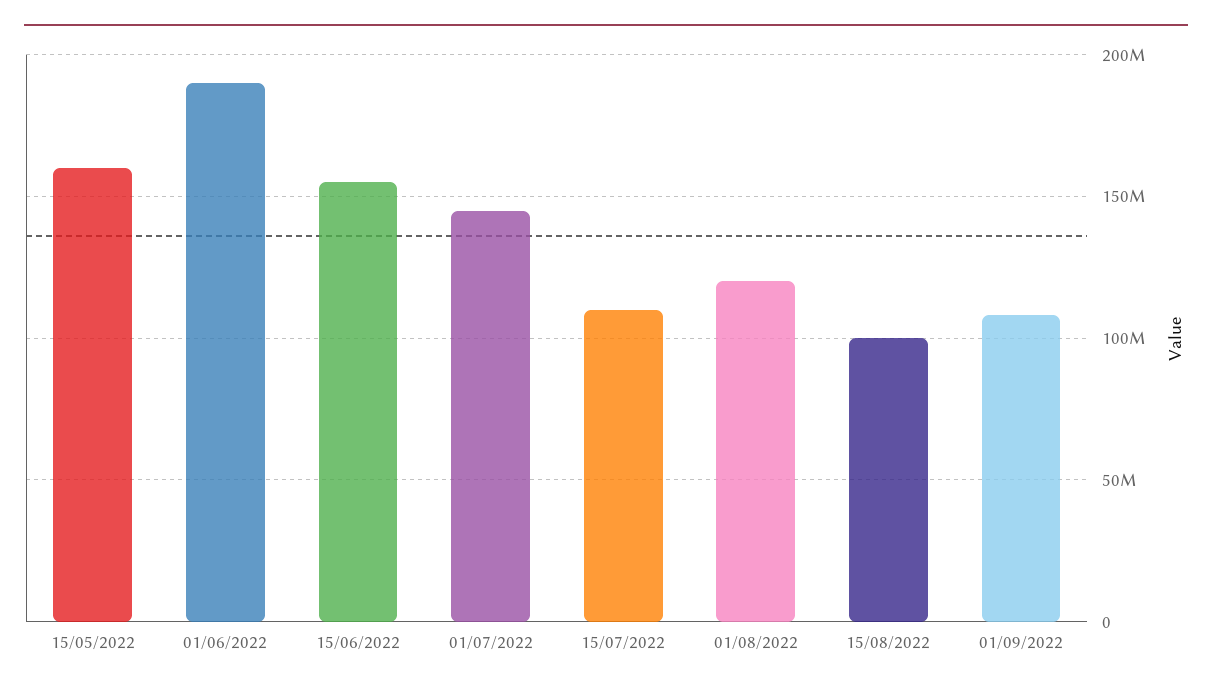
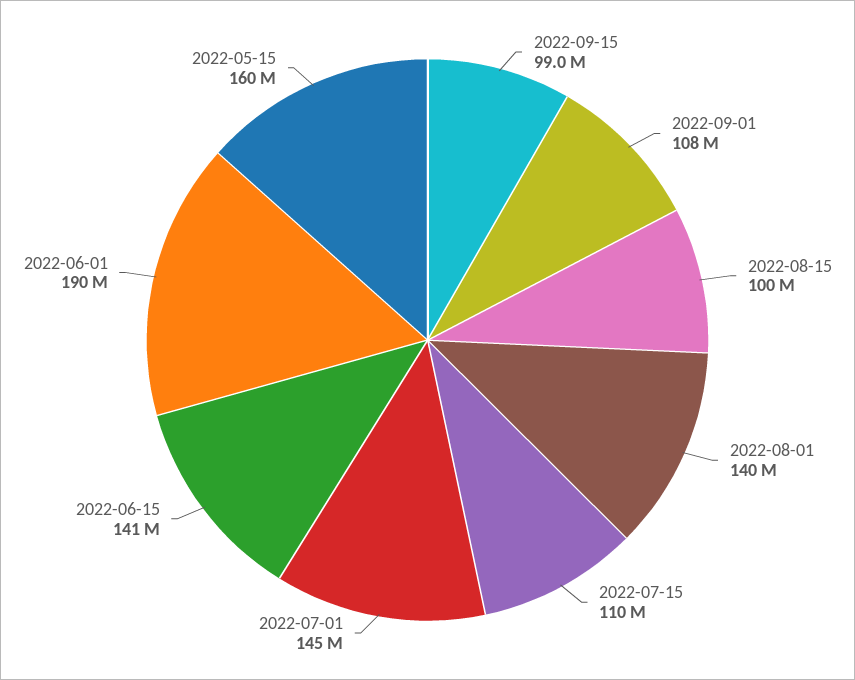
15/06/2022: 155000000 -> 141000000
01/08/2022: 120000000 -> 140000000
2022-09-15: none -> 99000000

